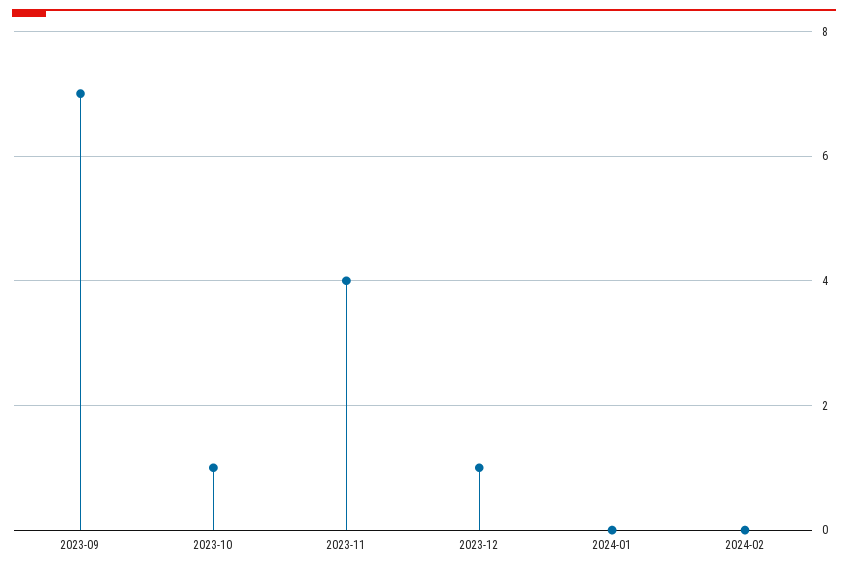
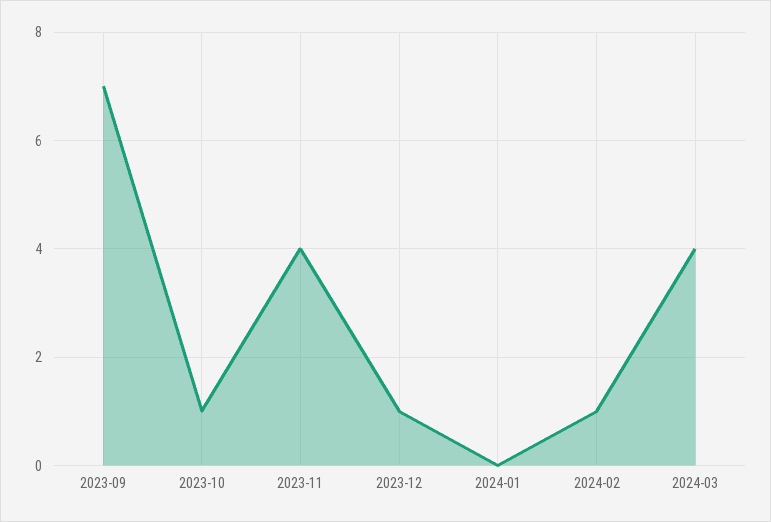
2024-02: 0 -> 1
2024-03: none -> 4

